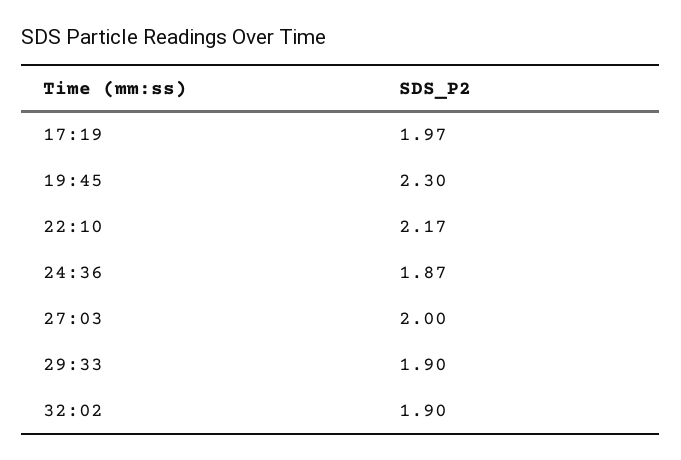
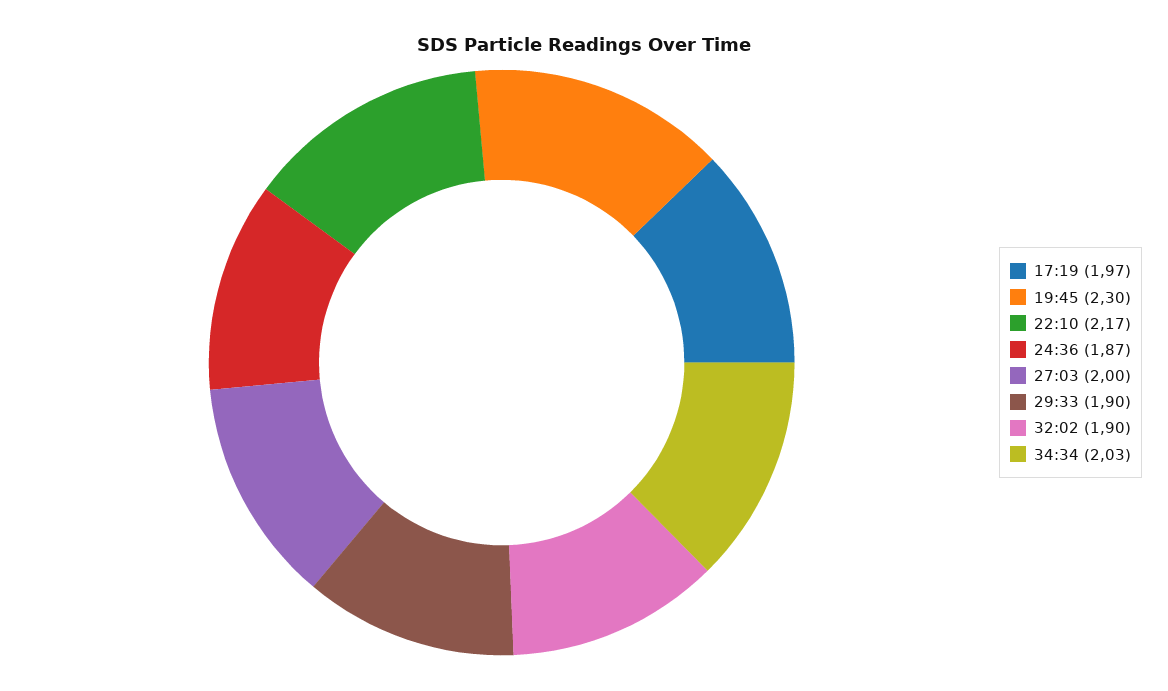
34:34: none -> 2.03

